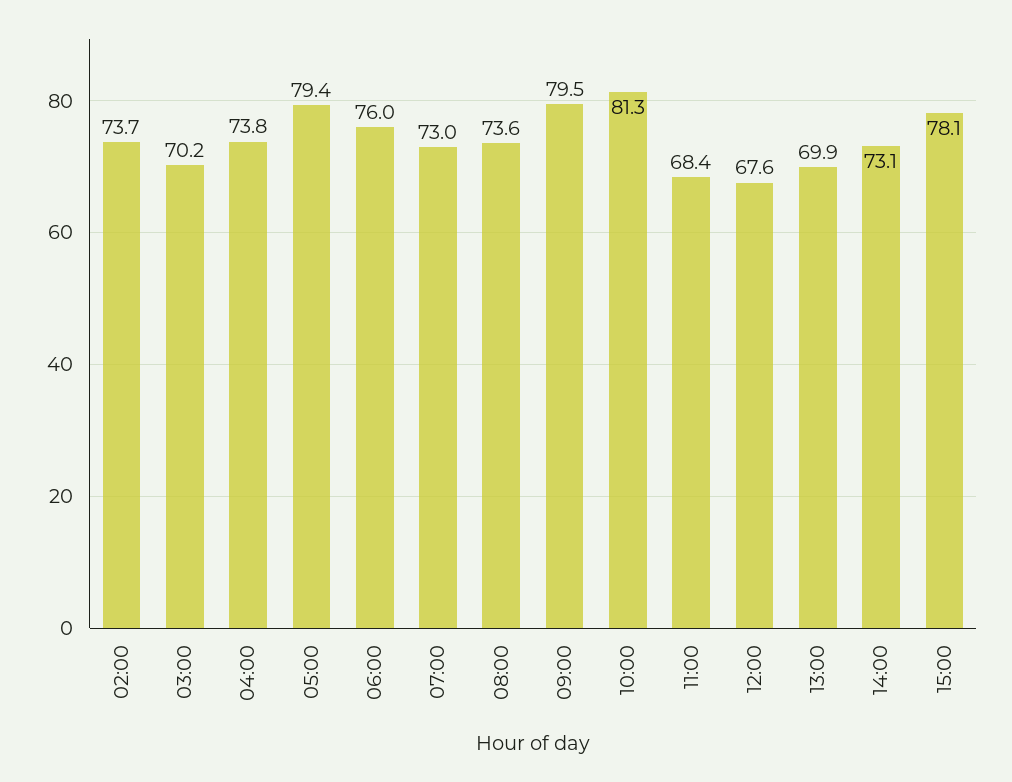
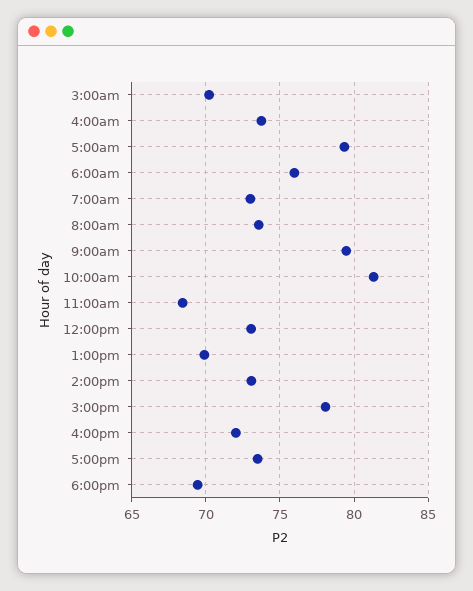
02:00: 73.7 -> none
12:00: 67.6 -> 73
4:00pm: none -> 72
5:00pm: none -> 73.5
6:00pm: none -> 69.5

